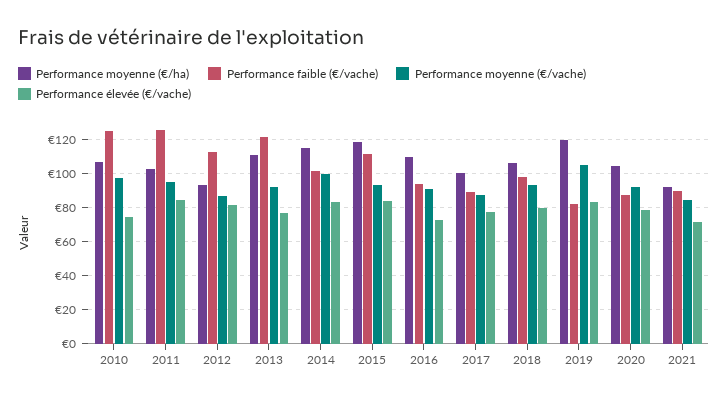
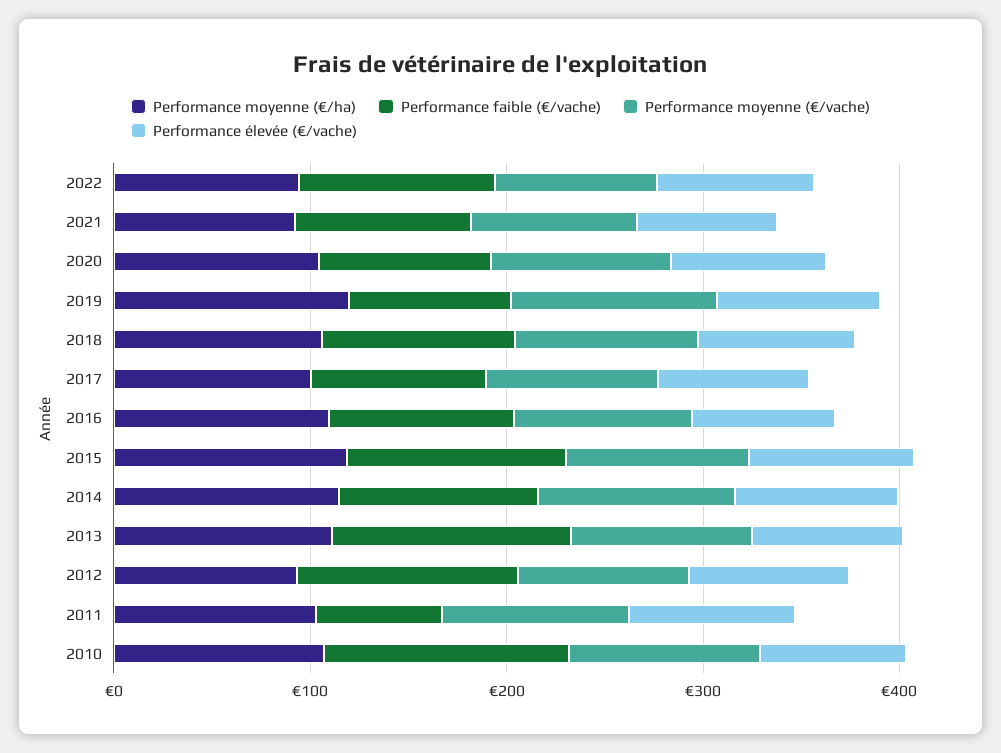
Performance faible (€/vache), 2011: 125 -> 60
Performance moyenne (€/ha), 2022: none -> 100
Performance faible (€/vache), 2022: none -> 100
Performance moyenne (€/vache), 2022: none -> 80
Performance élevée (€/vache), 2022: none -> 80

